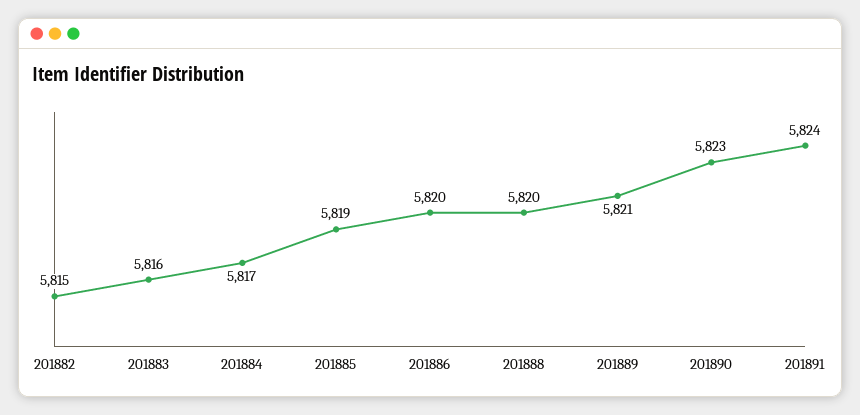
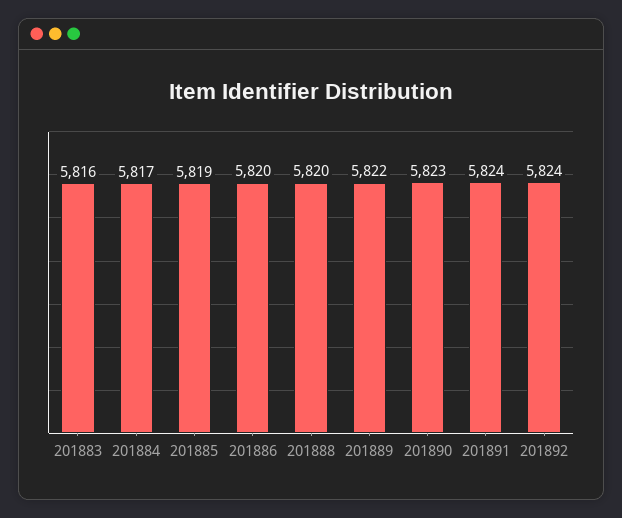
201882: 5815 -> none
201889: 5821 -> 5822
201892: none -> 5824

